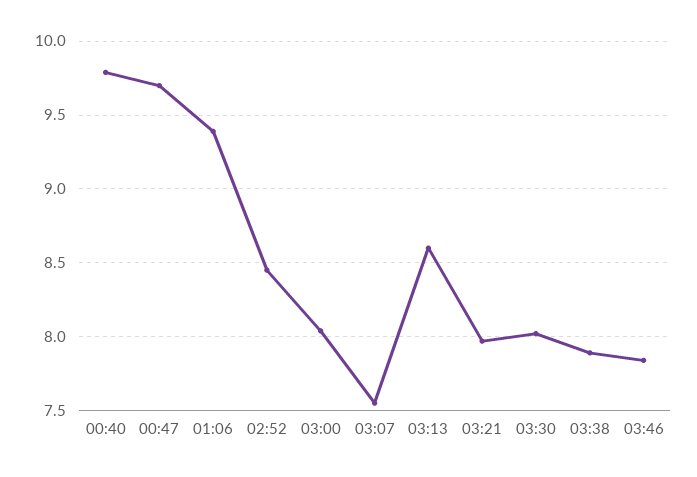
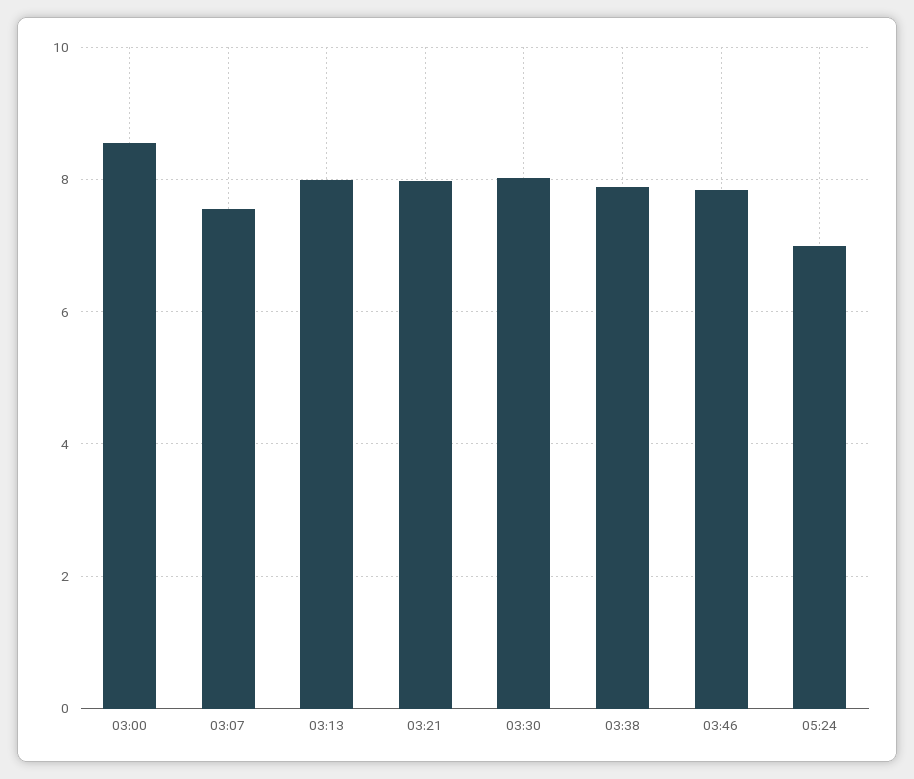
00:40: 9.8 -> none
00:47: 9.7 -> none
01:06: 9.4 -> none
02:52: 8.45 -> none
03:00: 8.05 -> 8.6
03:13: 8.6 -> 8
05:24: none -> 7

